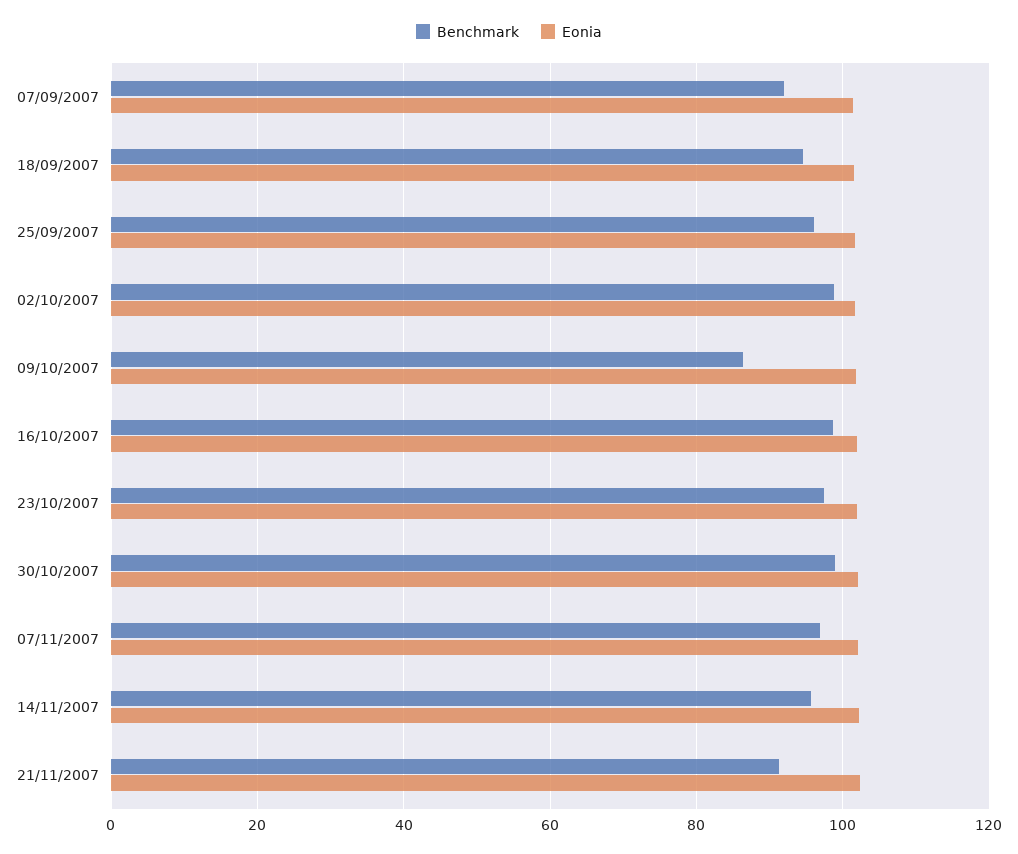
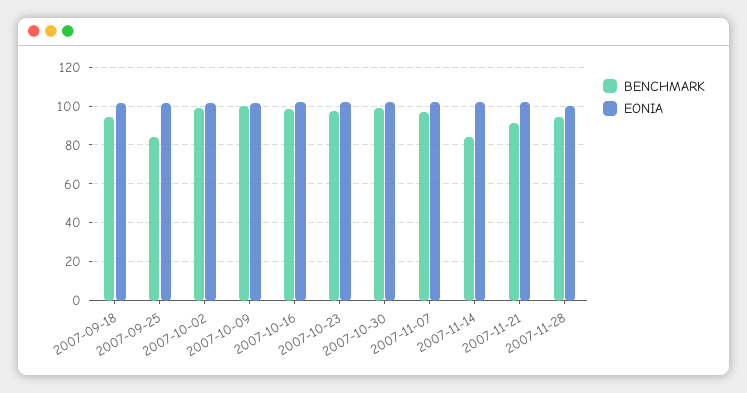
Benchmark, 07/09/2007: 92 -> none
Eonia, 07/09/2007: 102 -> none
Benchmark, 25/09/2007: 96 -> 85
Benchmark, 09/10/2007: 86 -> 100
Benchmark, 14/11/2007: 96 -> 85
Benchmark, 2007-11-28: none -> 95
Eonia, 2007-11-28: none -> 100

